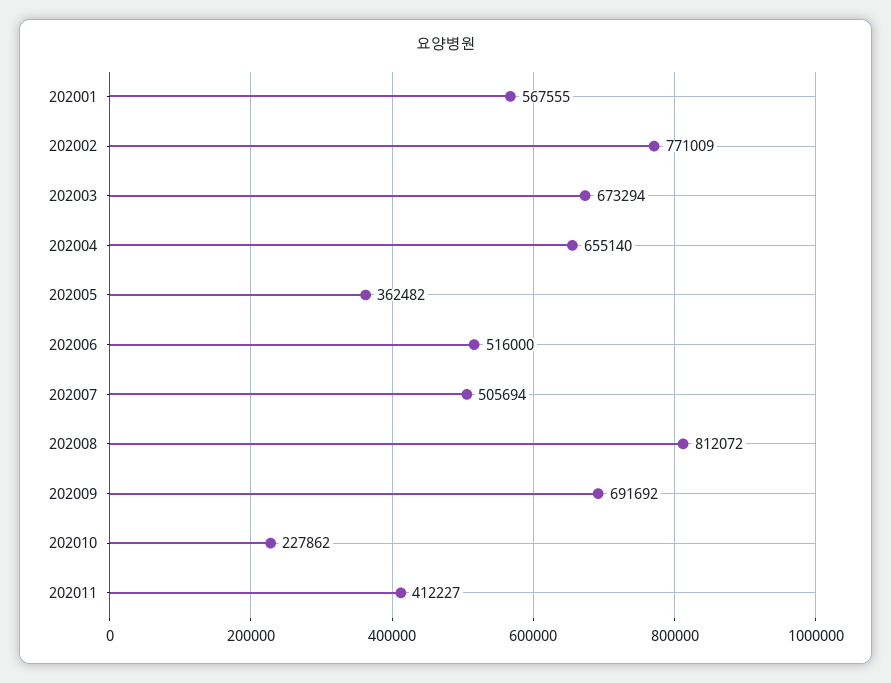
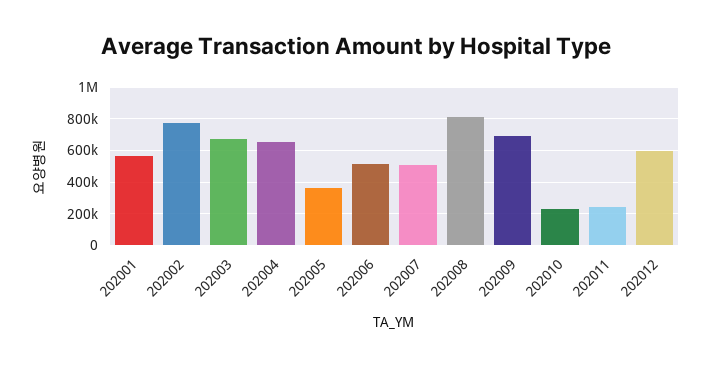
202011: 412227 -> 250000
202012: none -> 600000

